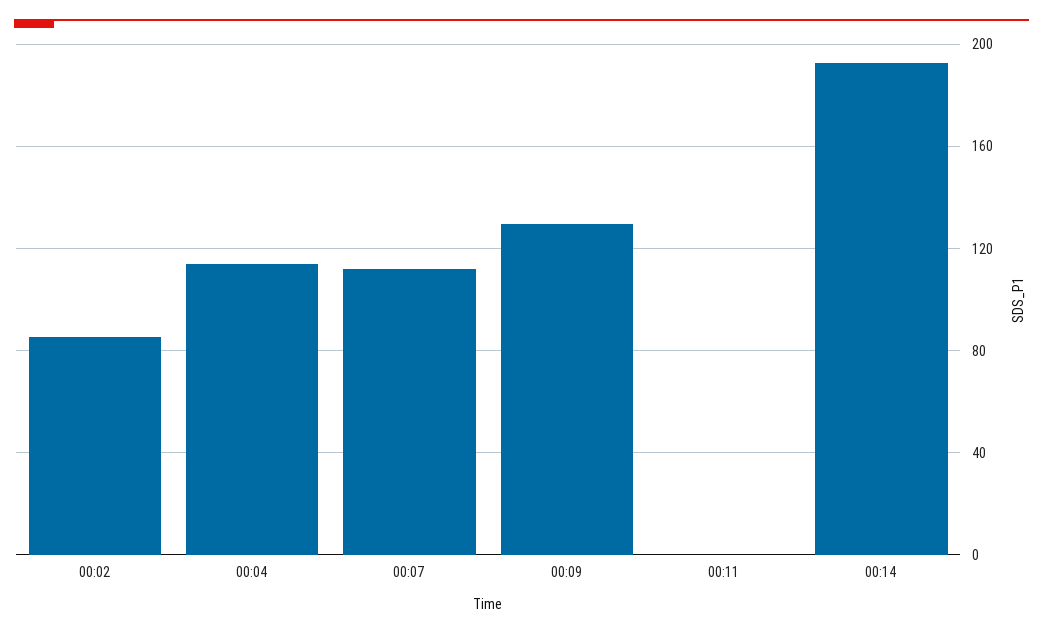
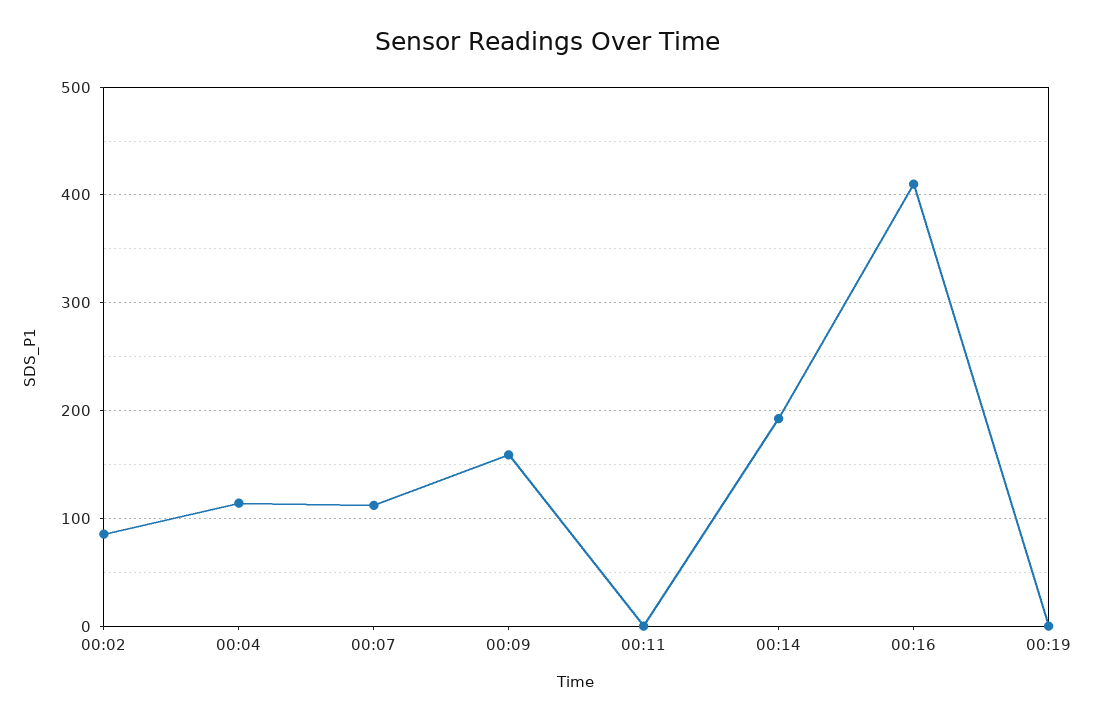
00:09: 130 -> 160
00:16: none -> 410
00:19: none -> 0

